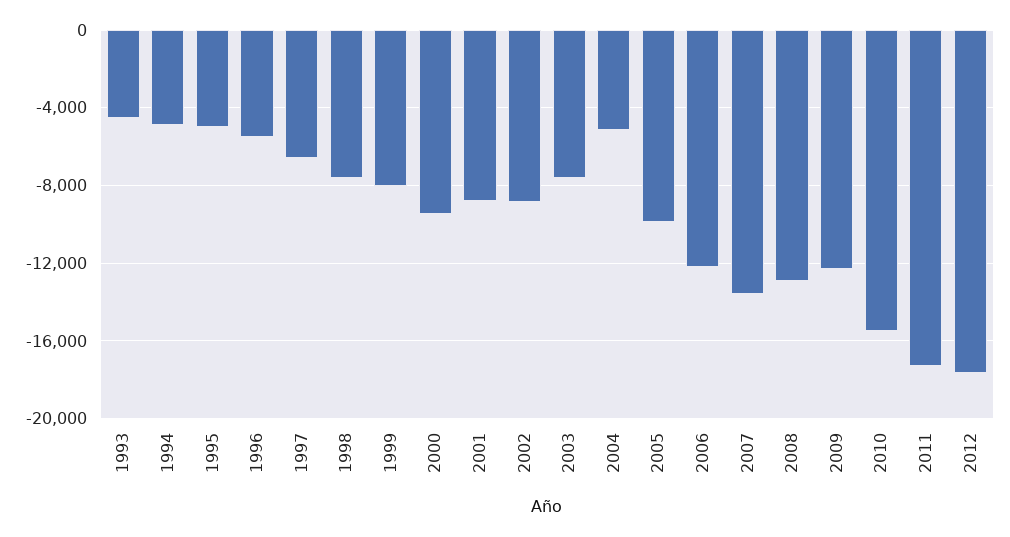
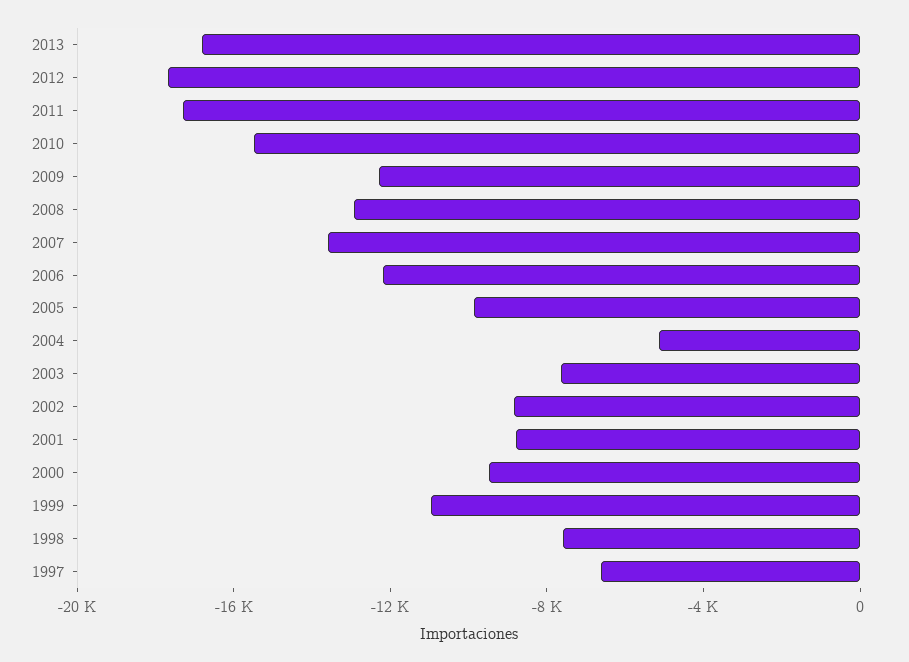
1993: -4500 -> none
1994: -5000 -> none
1995: -5000 -> none
1996: -5500 -> none
1999: -8000 -> -11000
2013: none -> -17000

